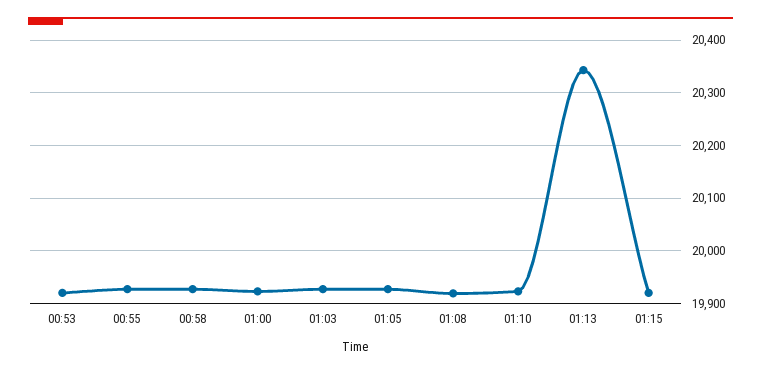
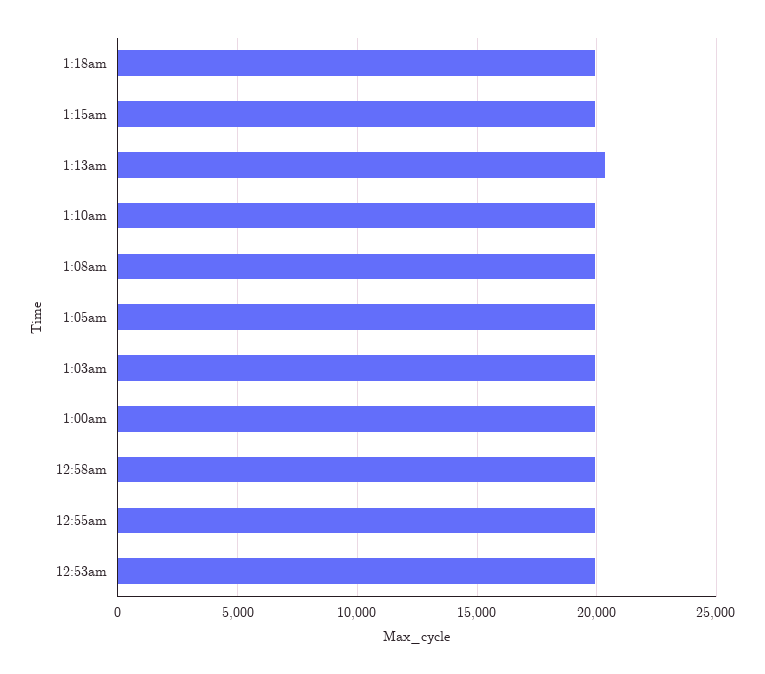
1:18am: none -> 20000

